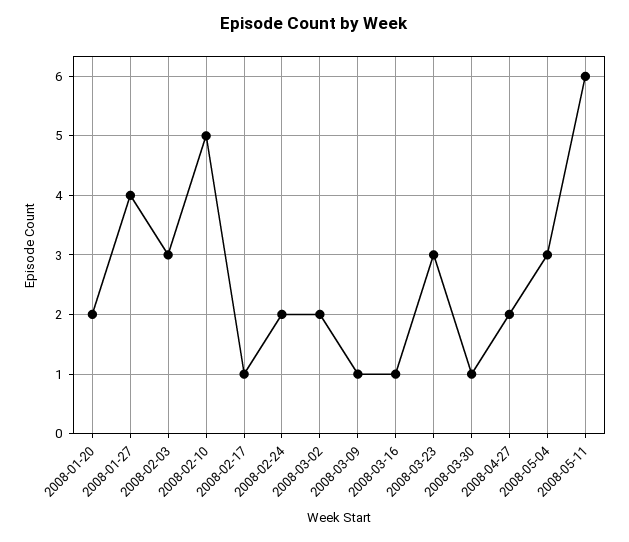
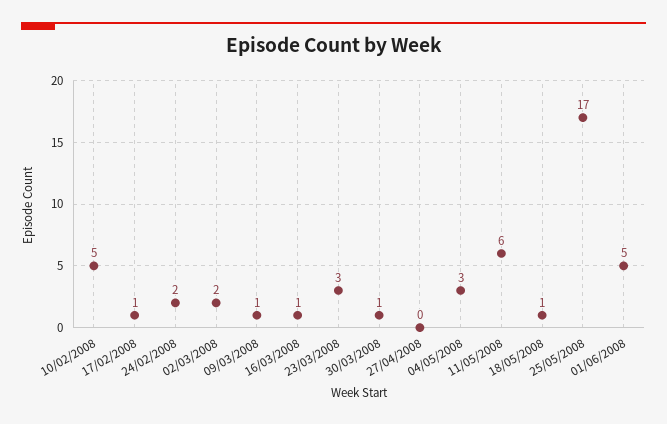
2008-01-20: 2 -> none
2008-01-27: 4 -> none
2008-02-03: 3 -> none
2008-04-27: 2 -> 0
18/05/2008: none -> 1
25/05/2008: none -> 17
01/06/2008: none -> 5

